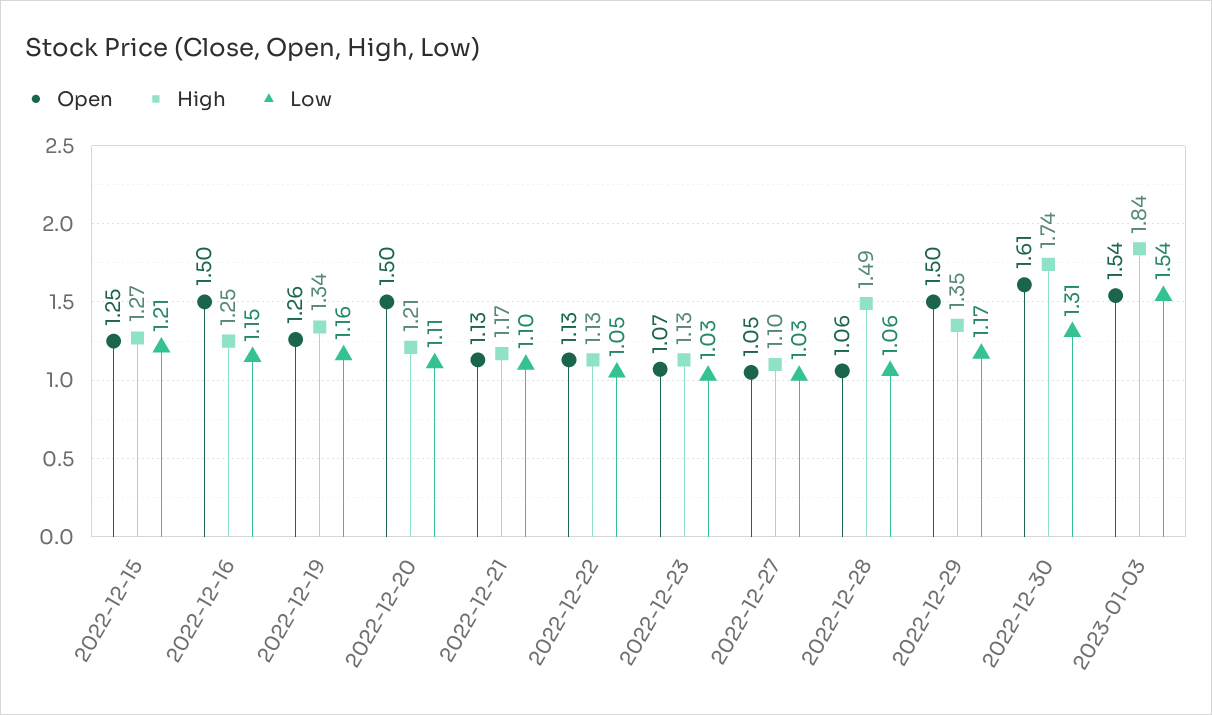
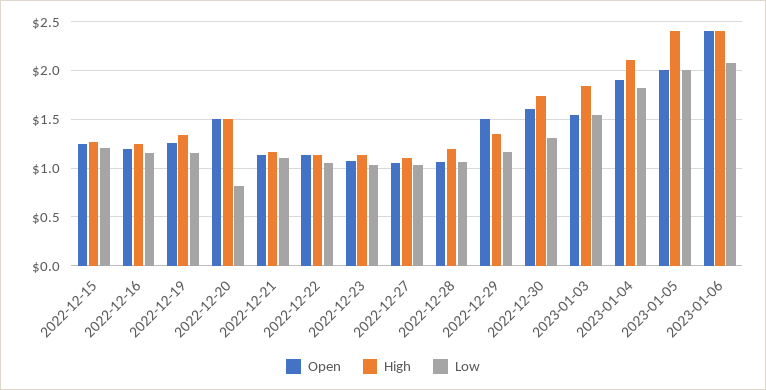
Open, 2022-12-16: 1.5 -> 1.2
High, 2022-12-20: 1.21 -> 1.5
Low, 2022-12-20: 1.11 -> 0.8
High, 2022-12-28: 1.49 -> 1.2
Open, 2023-01-04: none -> 1.9
High, 2023-01-04: none -> 2.1
Low, 2023-01-04: none -> 1.8
Open, 2023-01-05: none -> 2
High, 2023-01-05: none -> 2.4
Low, 2023-01-05: none -> 2
Open, 2023-01-06: none -> 2.4
High, 2023-01-06: none -> 2.4
Low, 2023-01-06: none -> 2.1

